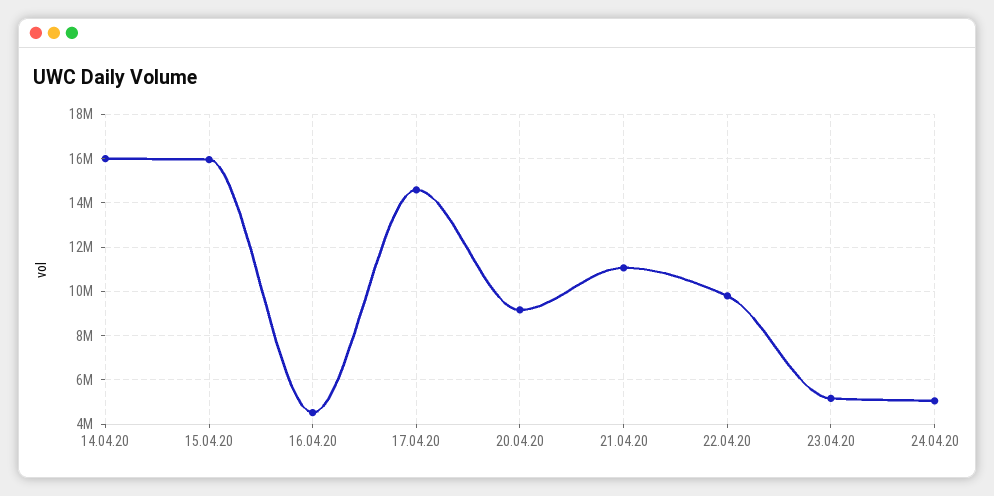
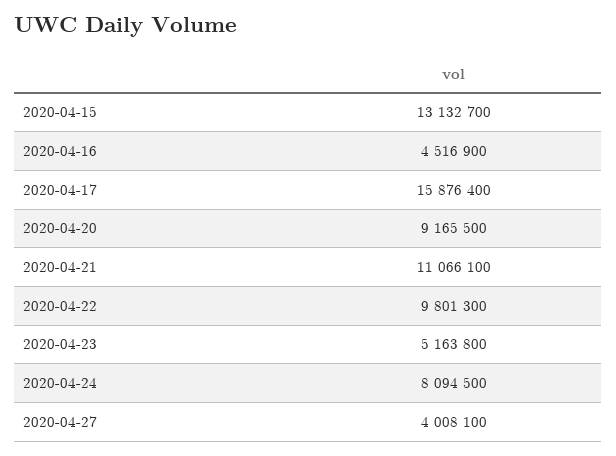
14.04.20: 16000000 -> none
15.04.20: 16000000 -> 13132700
17.04.20: 14500000 -> 15876400
24.04.20: 5000000 -> 8094500
2020-04-27: none -> 4008100

